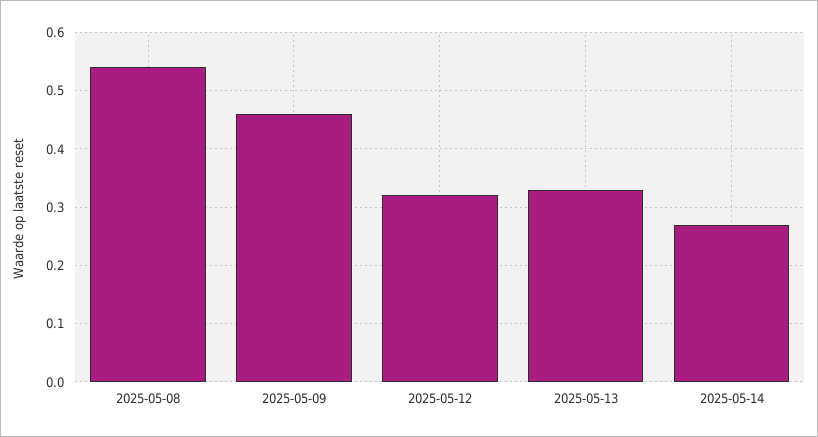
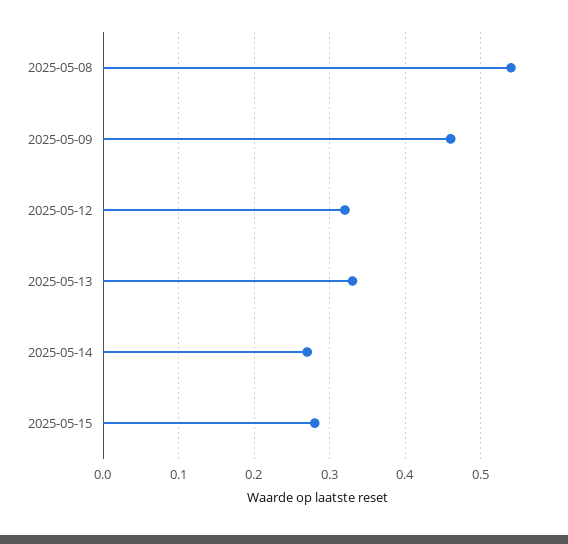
2025-05-15: none -> 0.28

